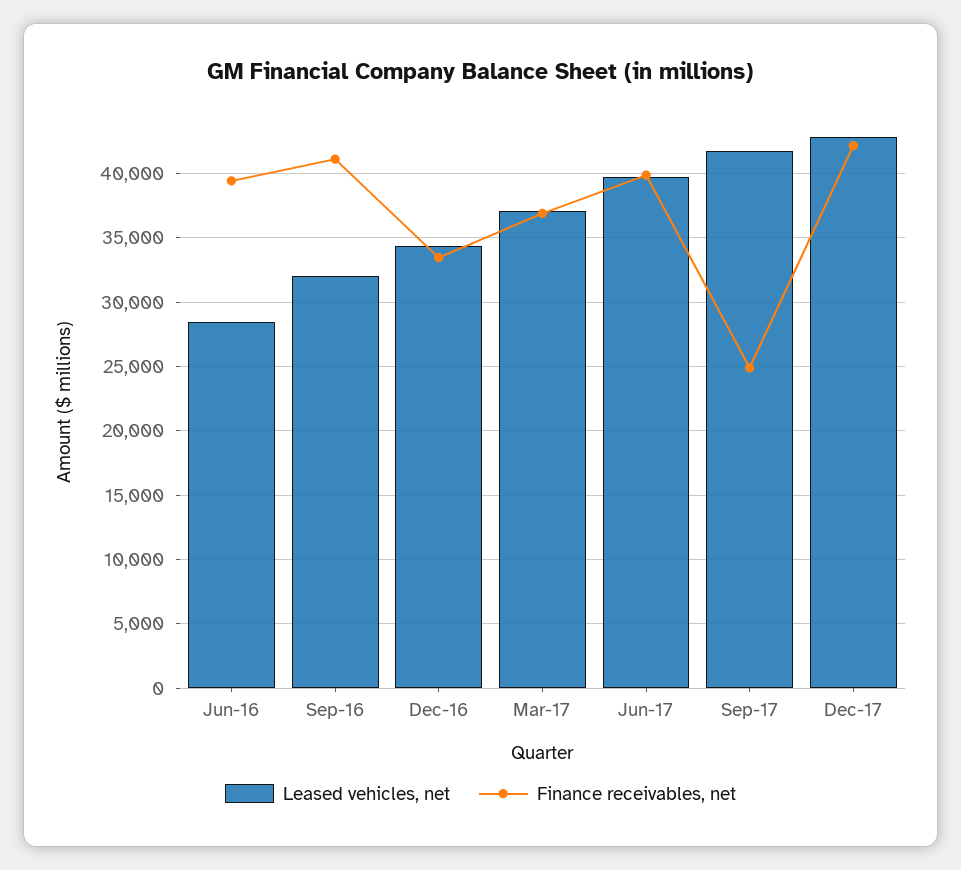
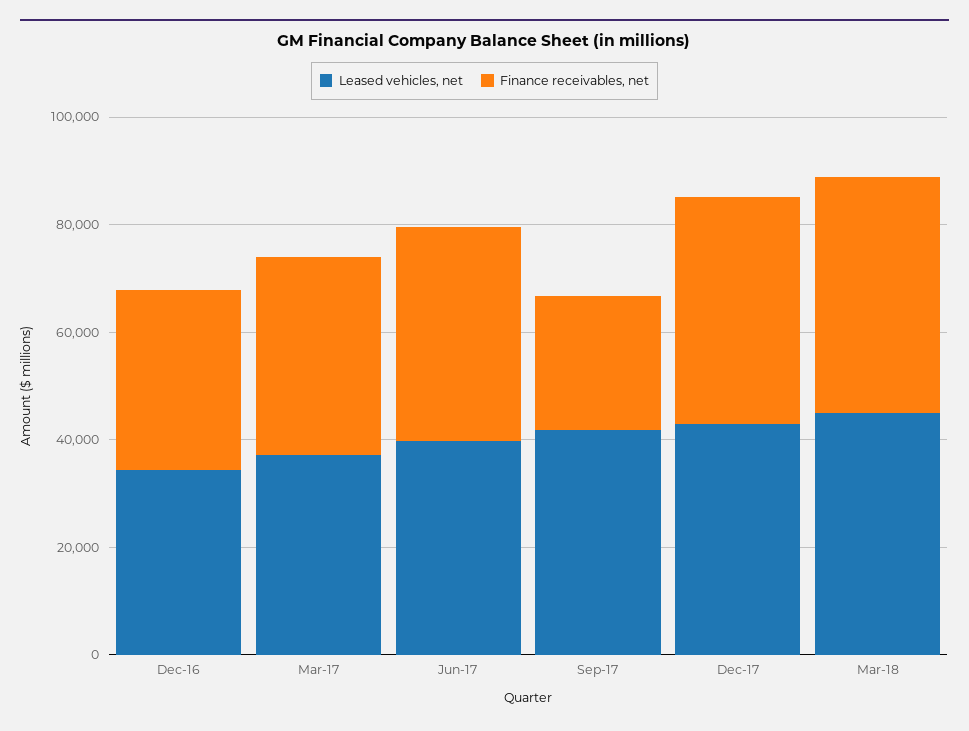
Leased vehicles, net, Jun-16: 28500 -> none
Finance receivables, net, Jun-16: 39500 -> none
Leased vehicles, net, Sep-16: 32000 -> none
Finance receivables, net, Sep-16: 41000 -> none
Leased vehicles, net, Mar-18: none -> 45000
Finance receivables, net, Mar-18: none -> 45000

